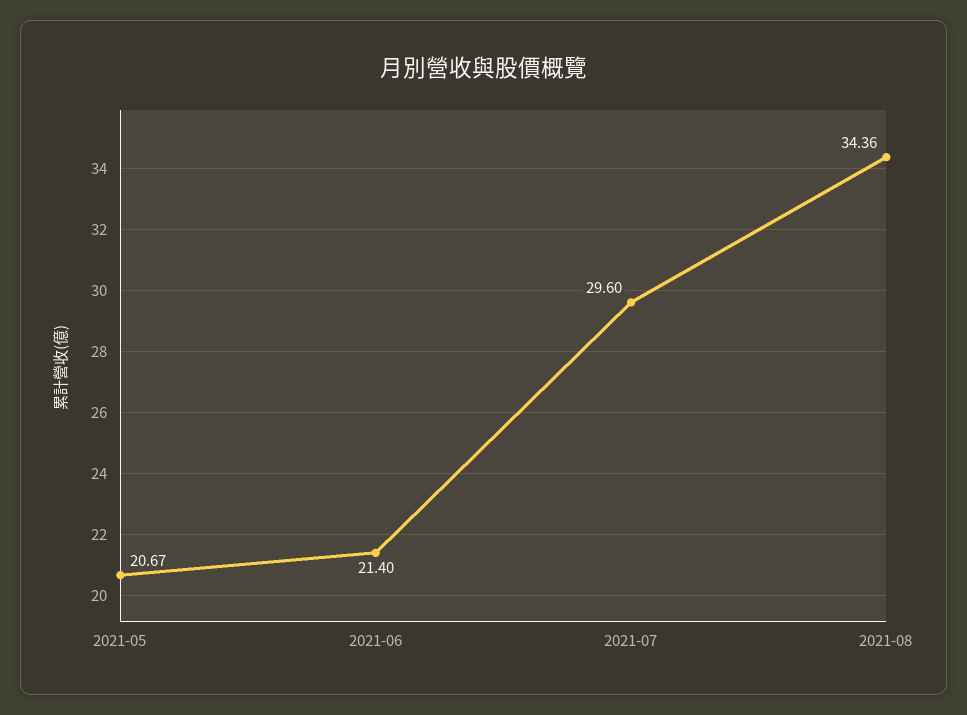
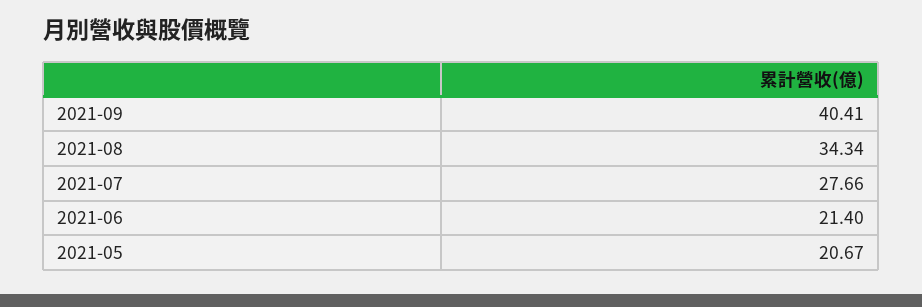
2021-07: 29.6 -> 27.66
2021-08: 34.36 -> 34.34
2021-09: none -> 40.41

